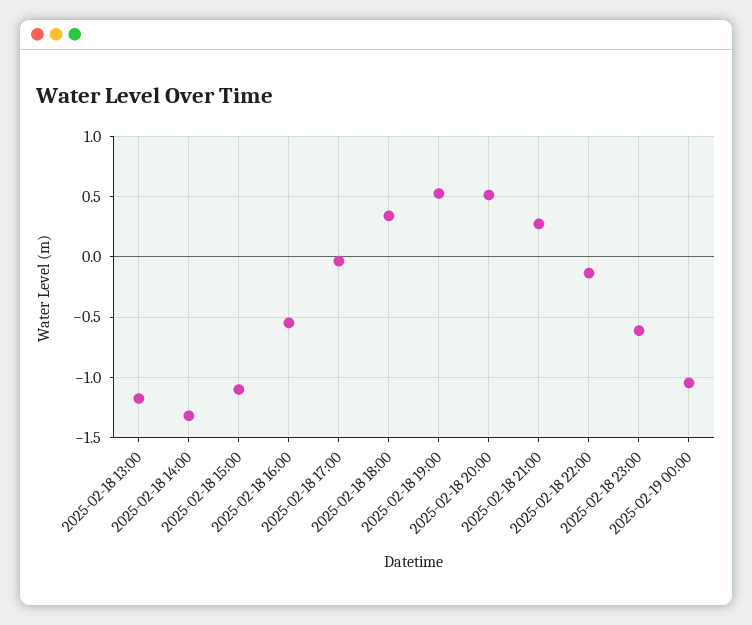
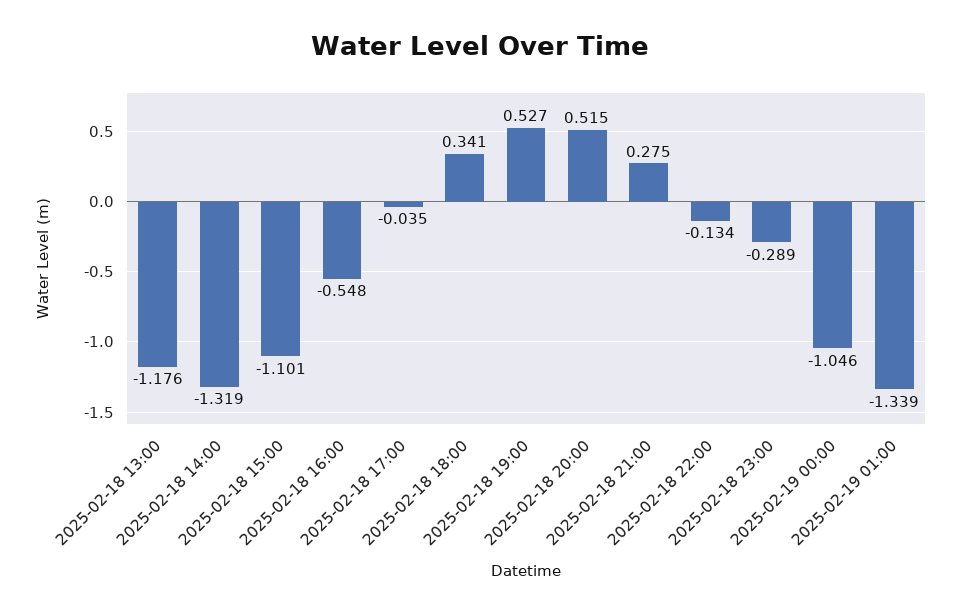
2025-02-18 23:00: -0.6 -> -0.289
2025-02-19 01:00: none -> -1.339

